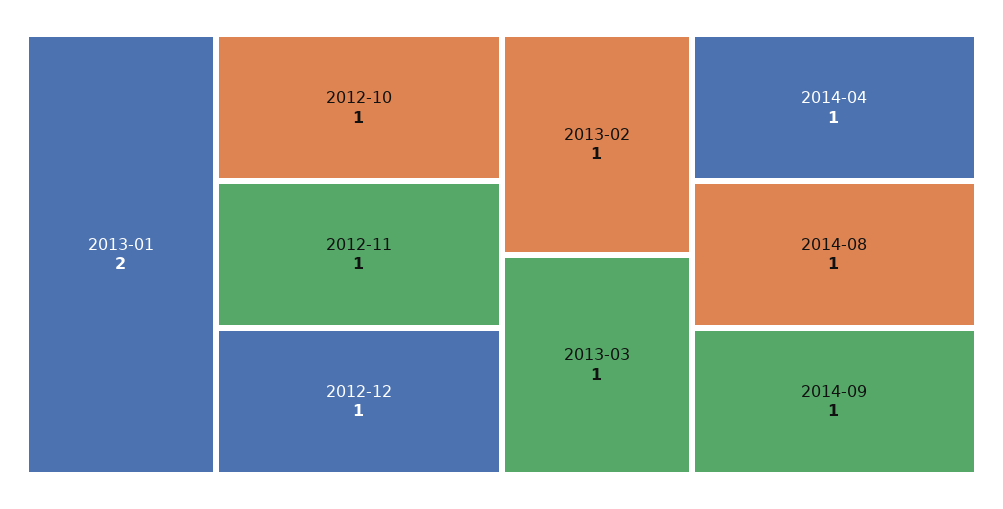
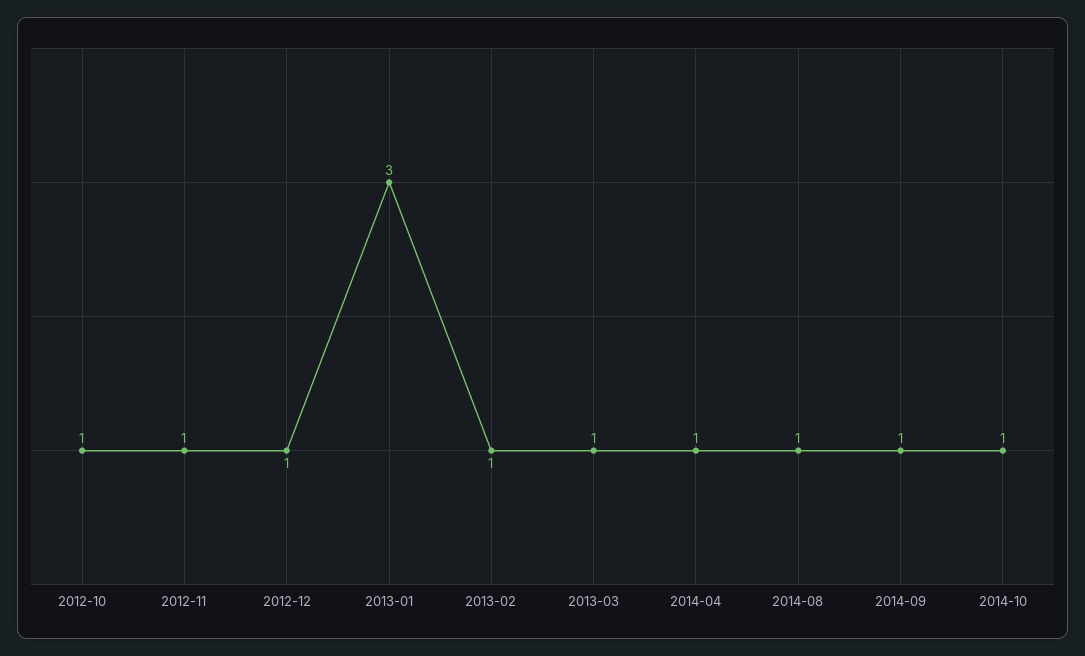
2013-01: 2 -> 3
2014-10: none -> 1

